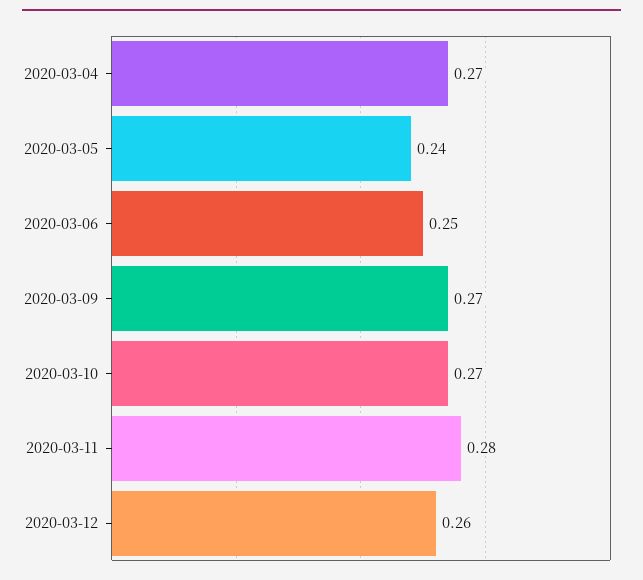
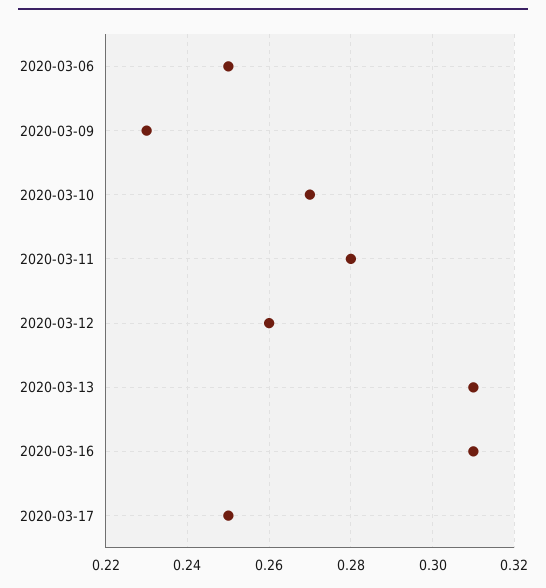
2020-03-04: 0.27 -> none
2020-03-05: 0.24 -> none
2020-03-09: 0.27 -> 0.23
2020-03-13: none -> 0.31
2020-03-16: none -> 0.31
2020-03-17: none -> 0.25

